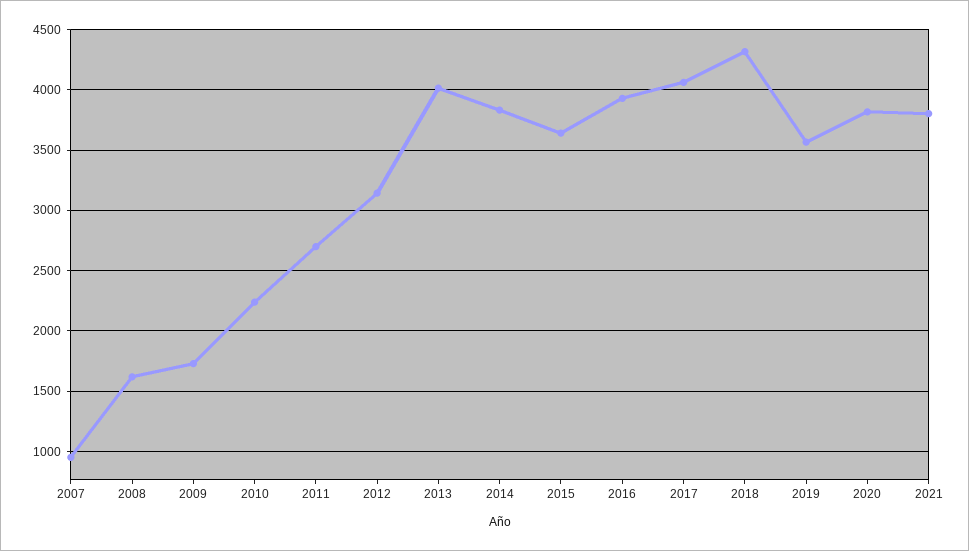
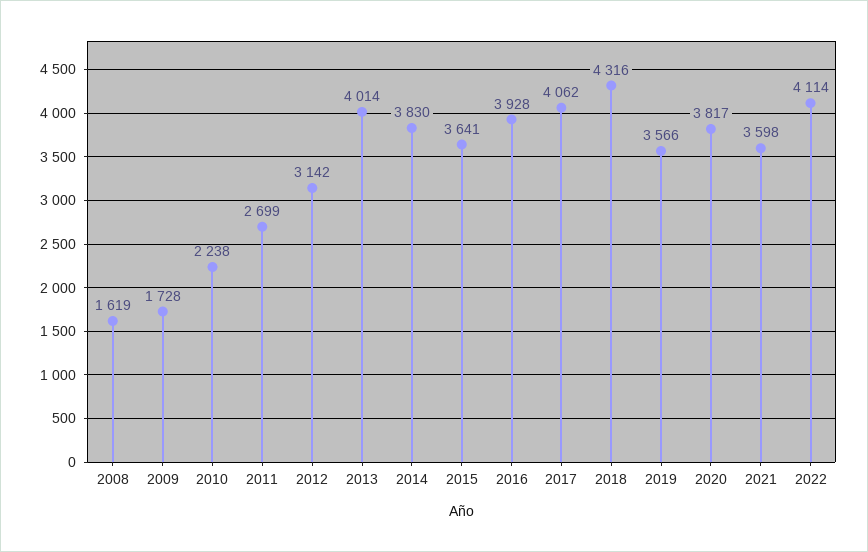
2007: 950 -> none
2021: 3800 -> 3598
2022: none -> 4114

